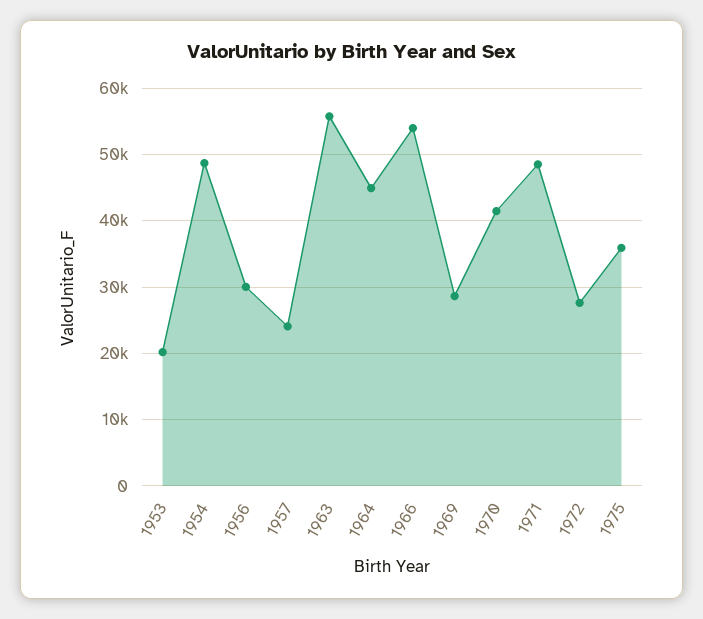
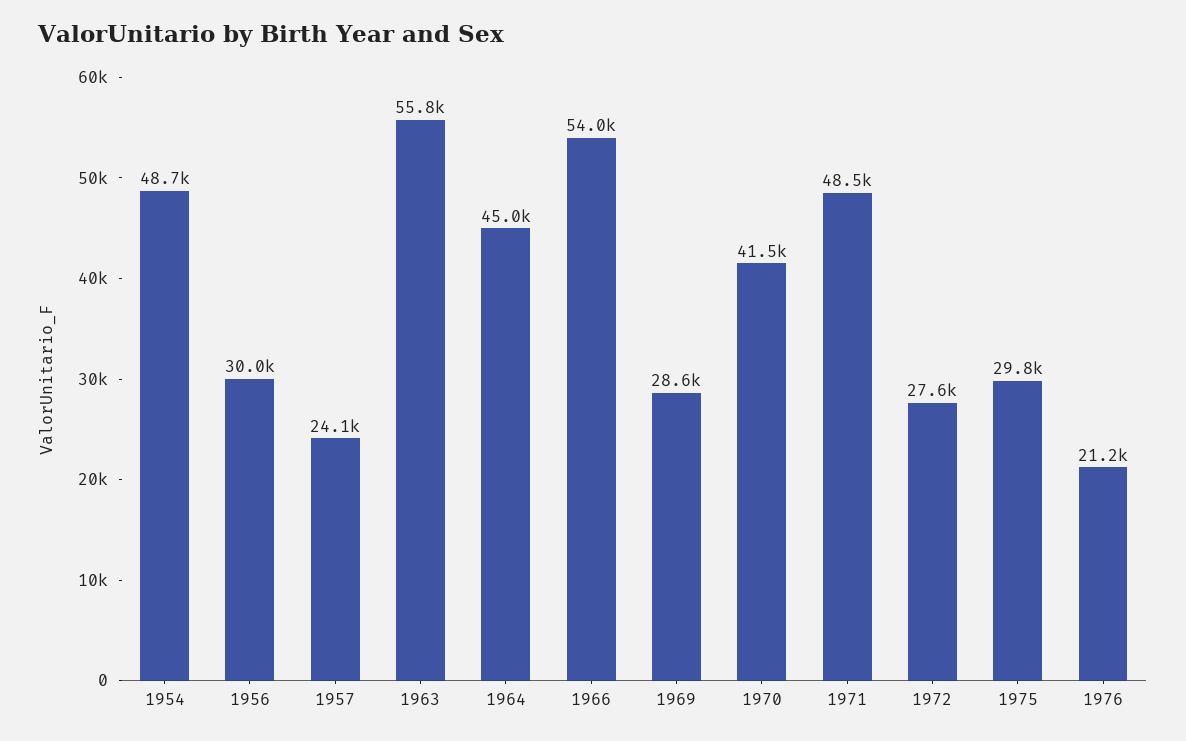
1953: 20000 -> none
1975: 36000 -> 29800
1976: none -> 21200

